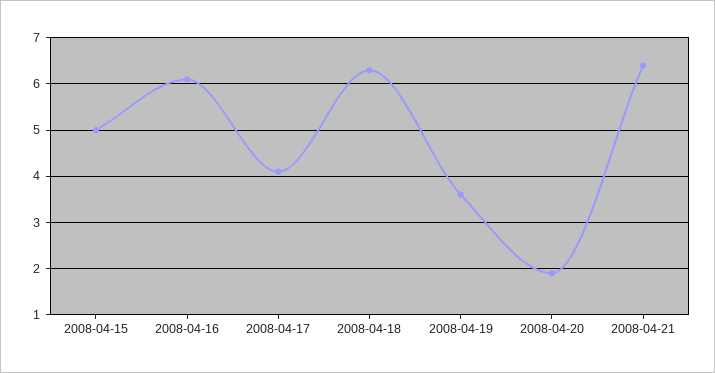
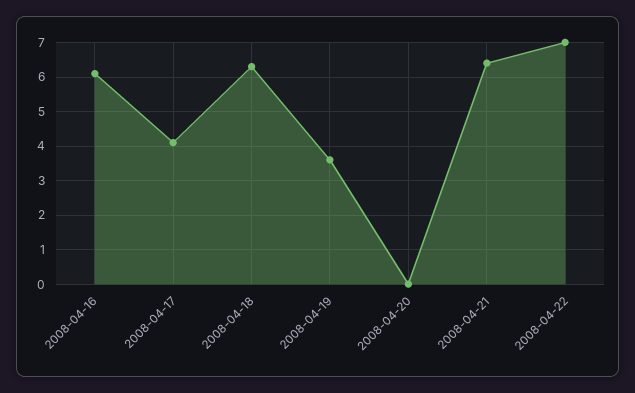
2008-04-15: 5 -> none
2008-04-20: 2 -> 0
2008-04-22: none -> 7

